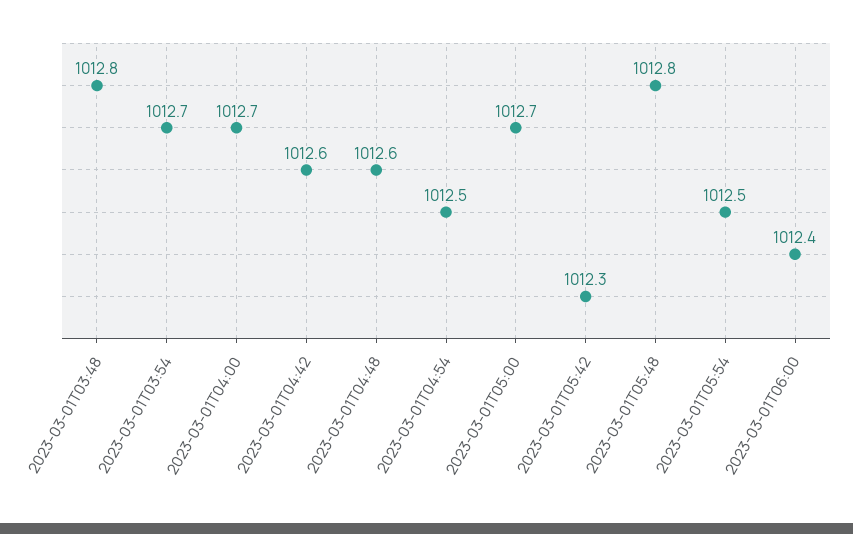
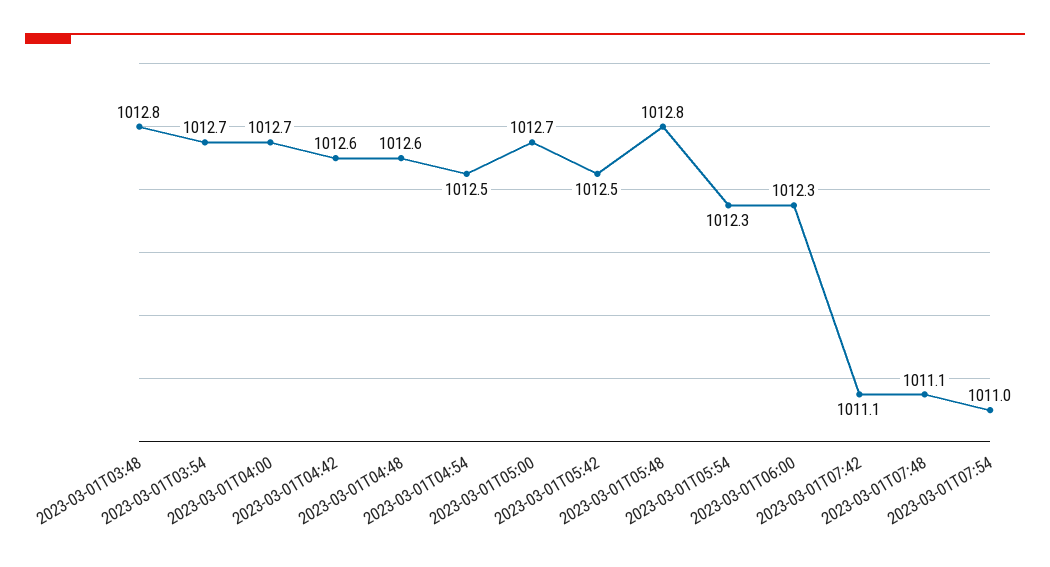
2023-03-01T05:42: 1012.3 -> 1012.5
2023-03-01T05:54: 1012.5 -> 1012.3
2023-03-01T06:00: 1012.4 -> 1012.3
2023-03-01T07:42: none -> 1011.1
2023-03-01T07:48: none -> 1011.1
2023-03-01T07:54: none -> 1011

